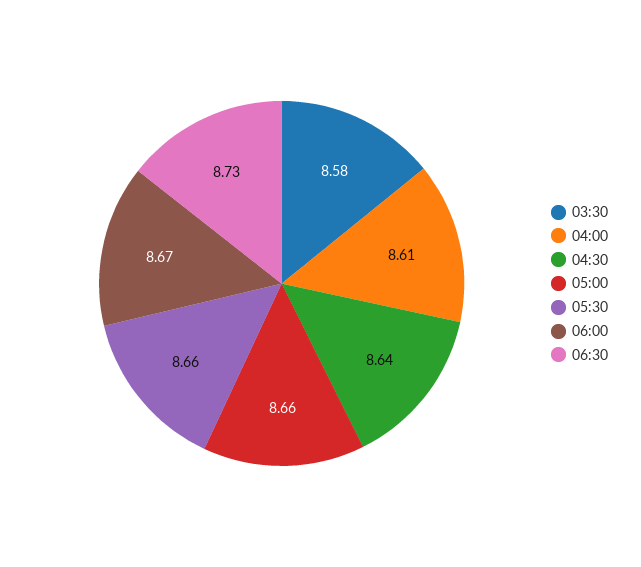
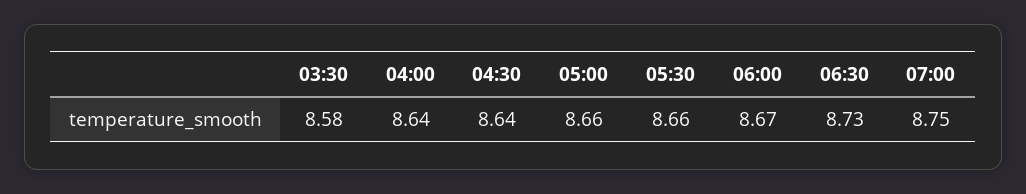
04:00: 8.61 -> 8.64
07:00: none -> 8.75

